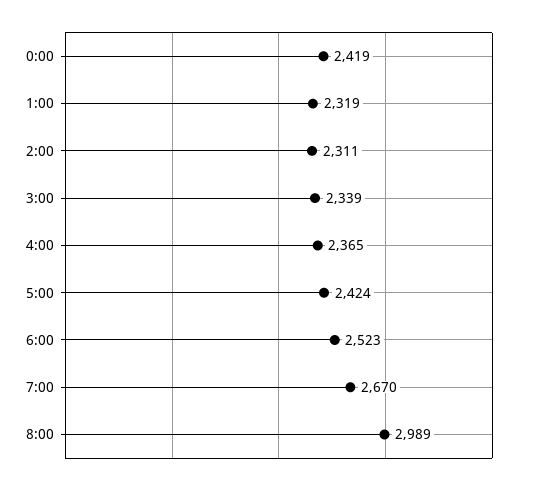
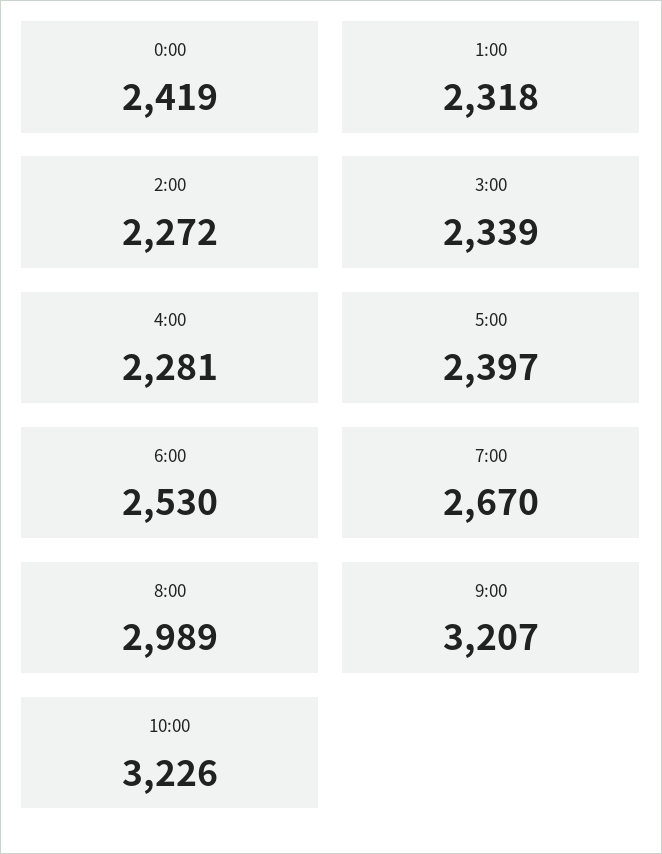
1:00: 2319 -> 2318
2:00: 2311 -> 2272
4:00: 2365 -> 2281
5:00: 2424 -> 2397
6:00: 2523 -> 2530
9:00: none -> 3207
10:00: none -> 3226

